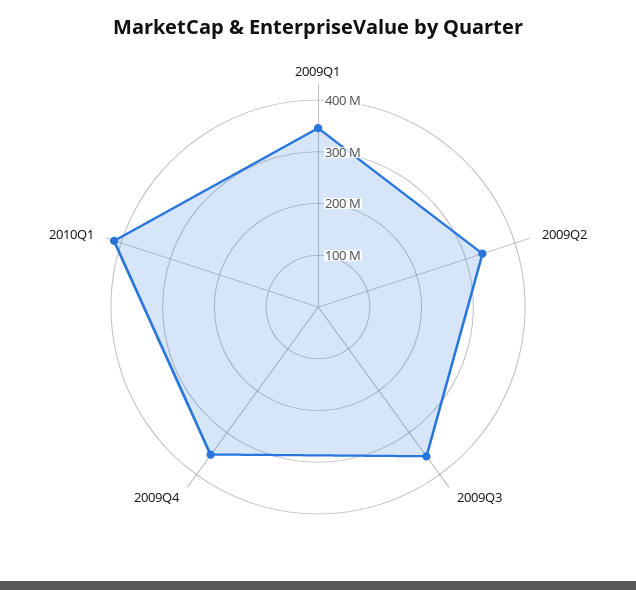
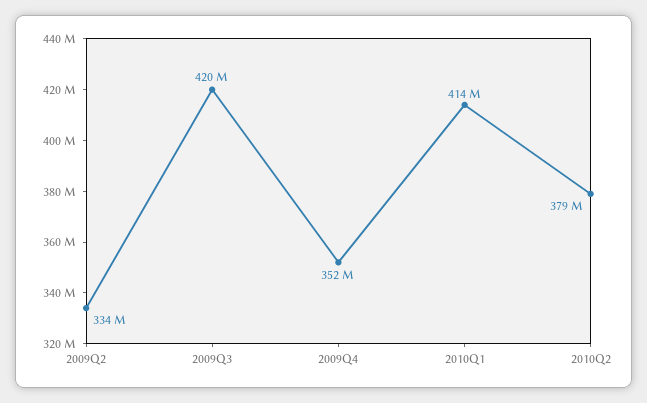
2009Q1: 340000000 -> none
2009Q3: 360000000 -> 420000000
2010Q2: none -> 379000000

